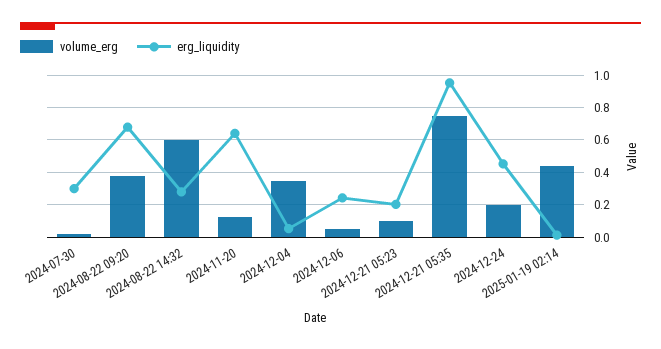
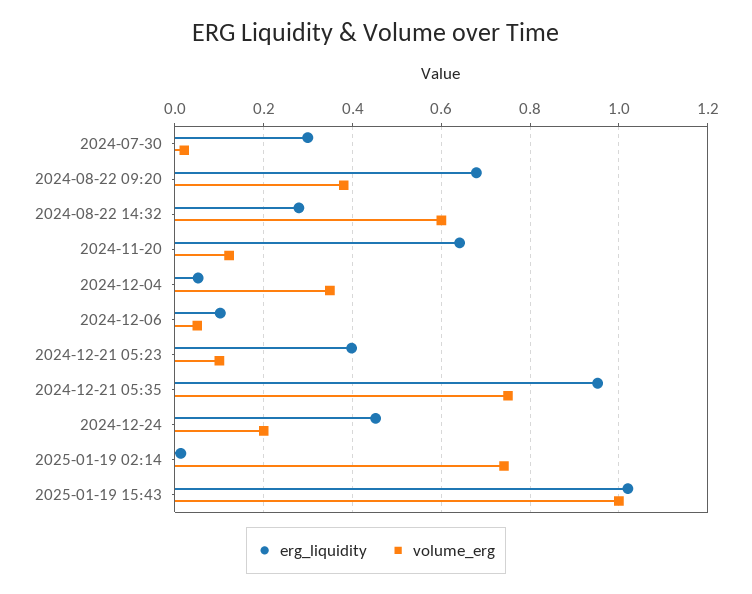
erg_liquidity, 2024-12-06: 0.25 -> 0.1
erg_liquidity, 2024-12-21 05:23: 0.2 -> 0.4
volume_erg, 2025-01-19 02:14: 0.45 -> 0.74
erg_liquidity, 2025-01-19 15:43: none -> 1.02
volume_erg, 2025-01-19 15:43: none -> 1

